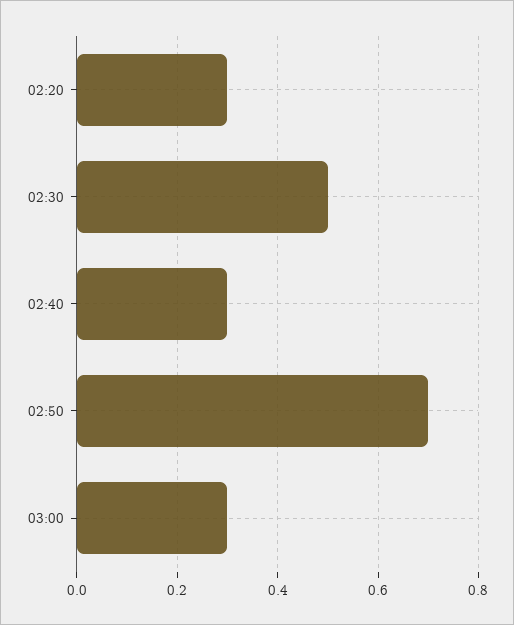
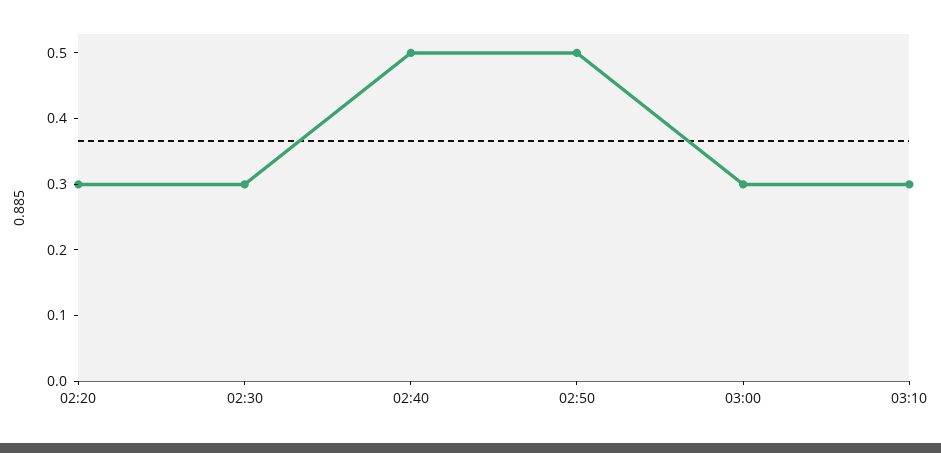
02:30: 0.5 -> 0.3
02:40: 0.3 -> 0.5
02:50: 0.7 -> 0.5
03:10: none -> 0.3

